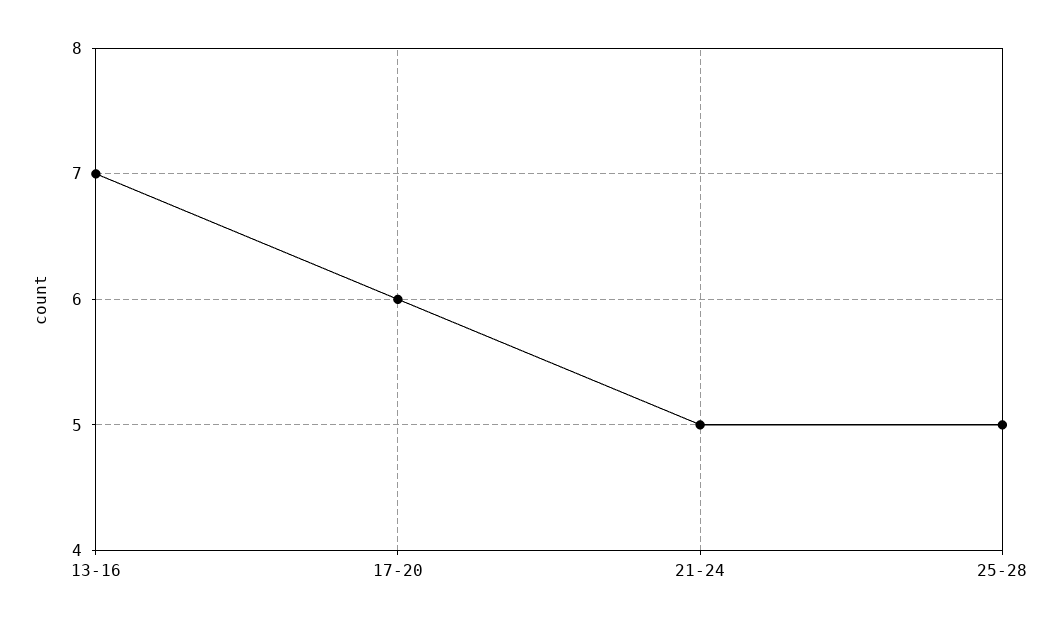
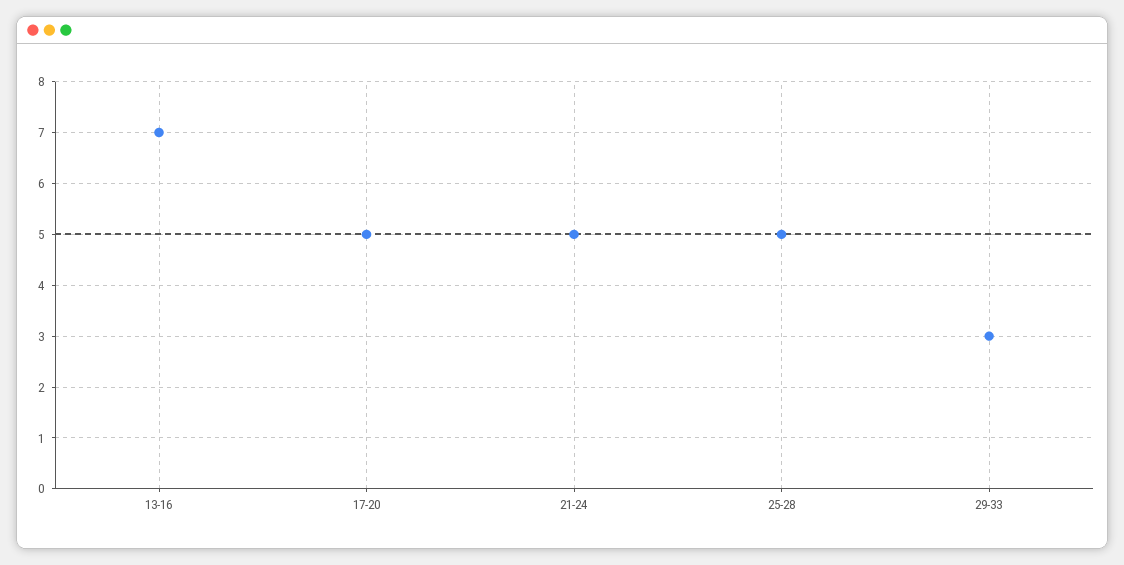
17-20: 6 -> 5
29-33: none -> 3

